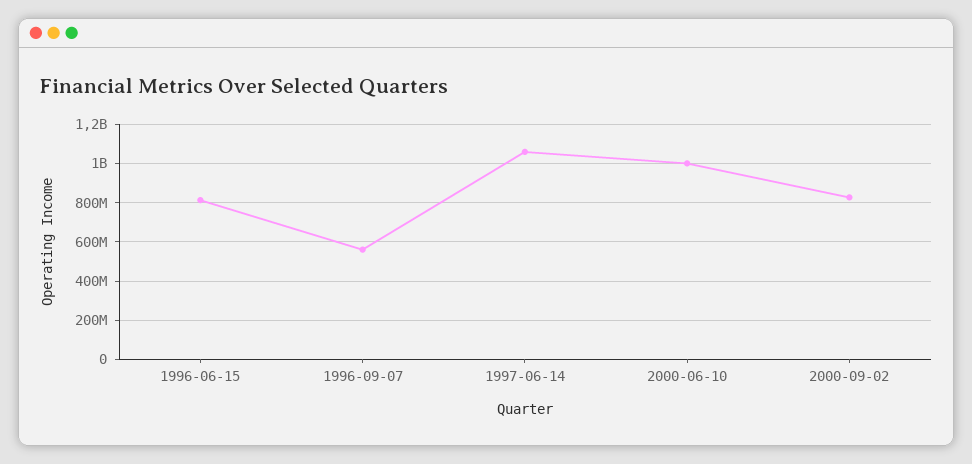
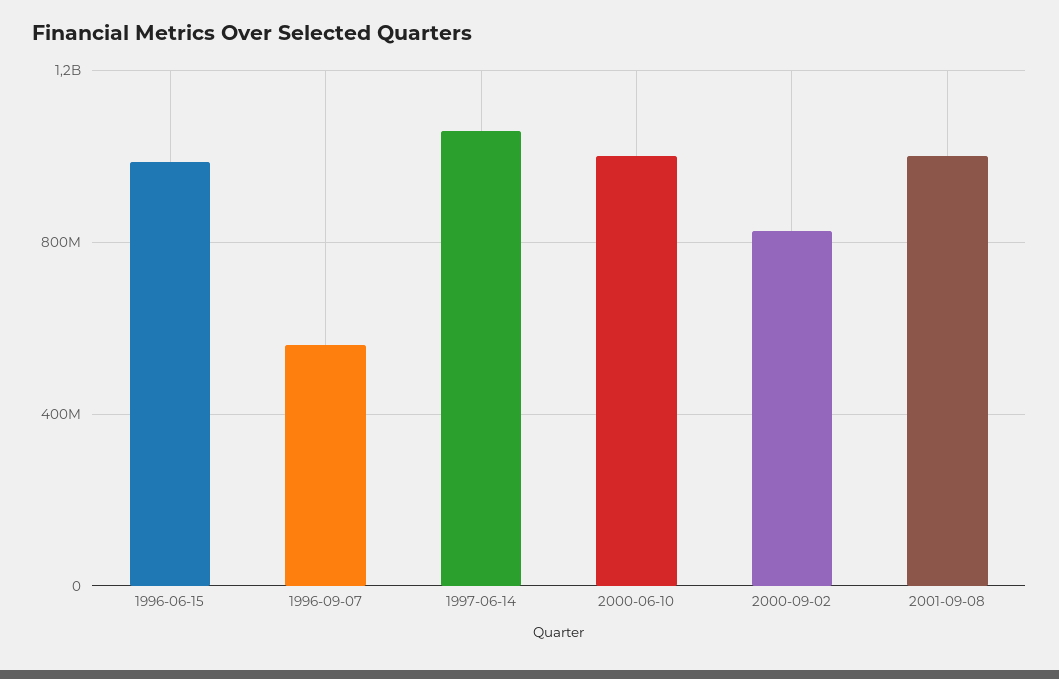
1996-06-15: 800000000 -> 1000000000
2001-09-08: none -> 1000000000

